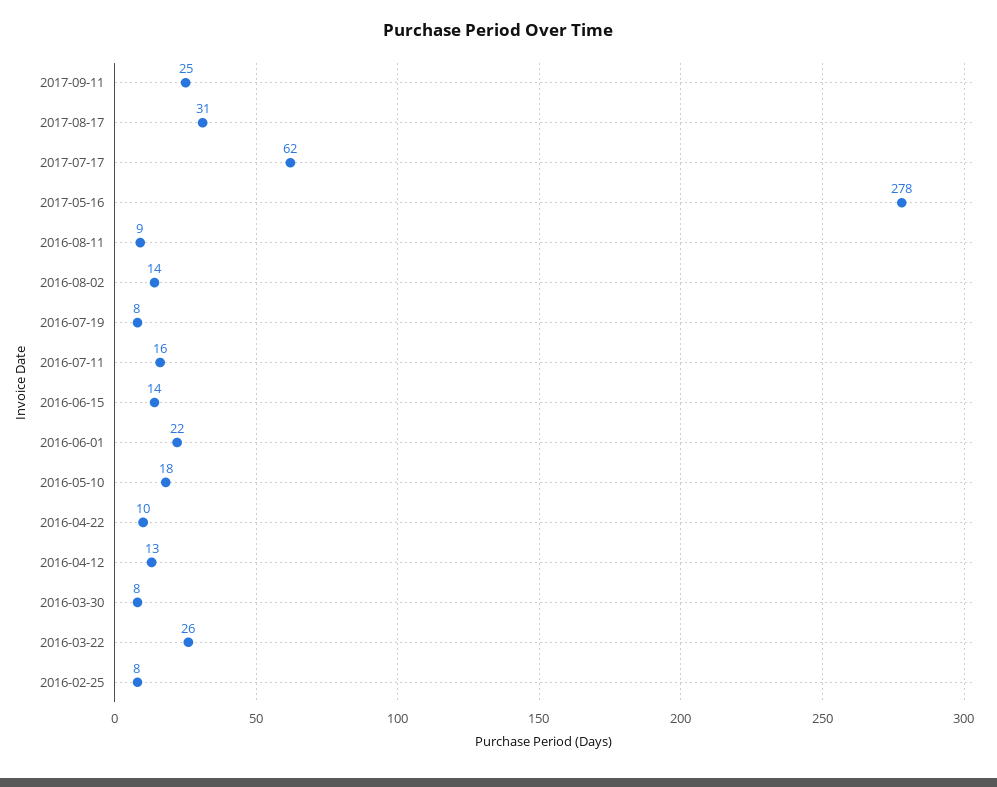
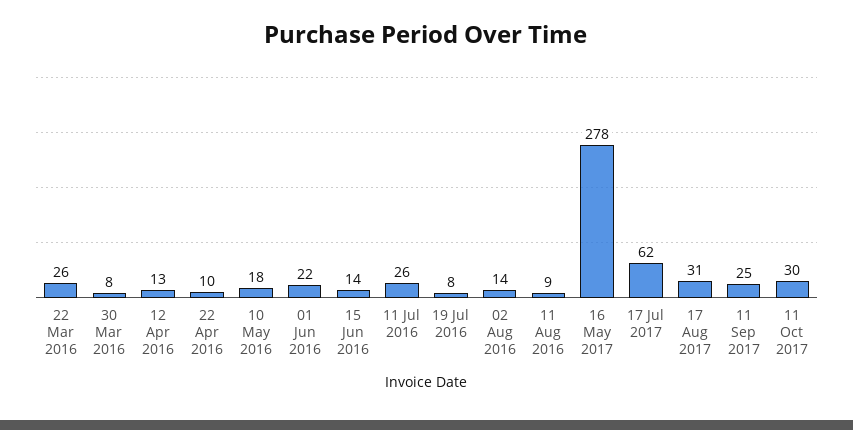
2016-07-11: 16 -> 26
2016-02-25: 8 -> none
11 Oct 2017: none -> 30

